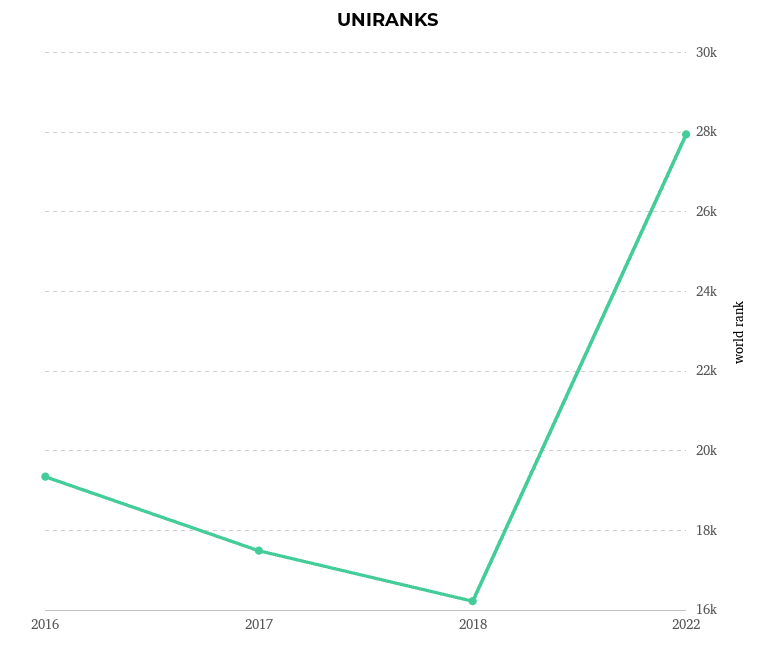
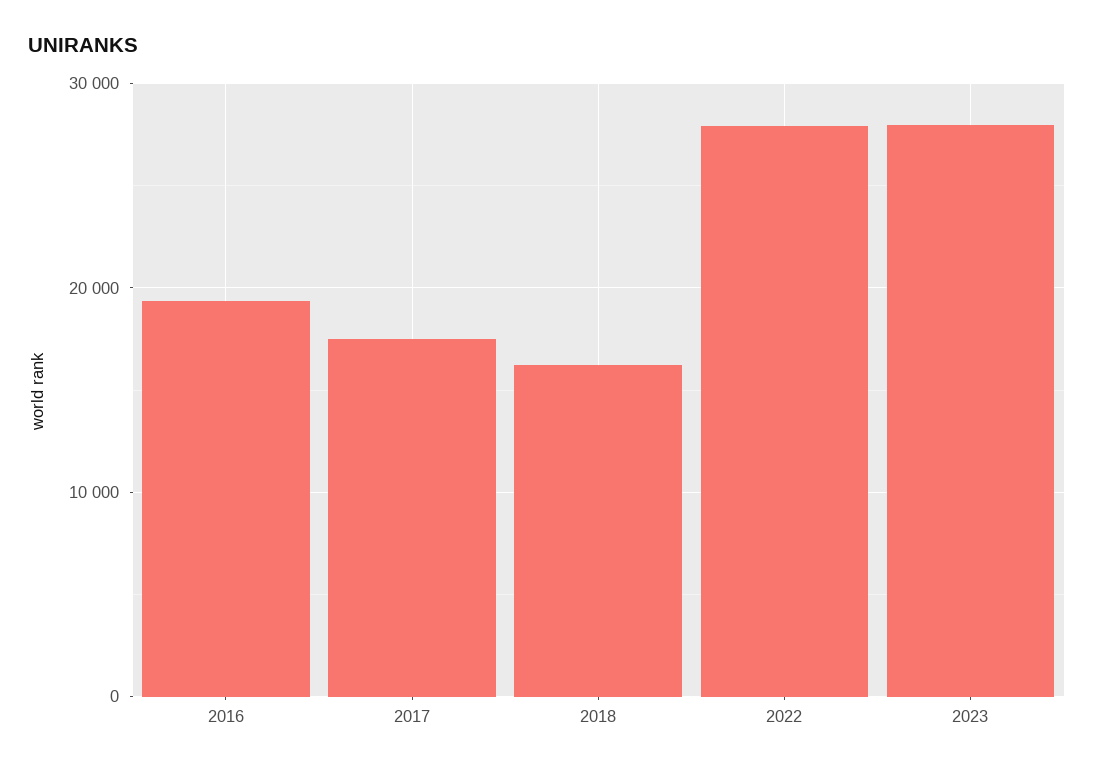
2023: none -> 28000

